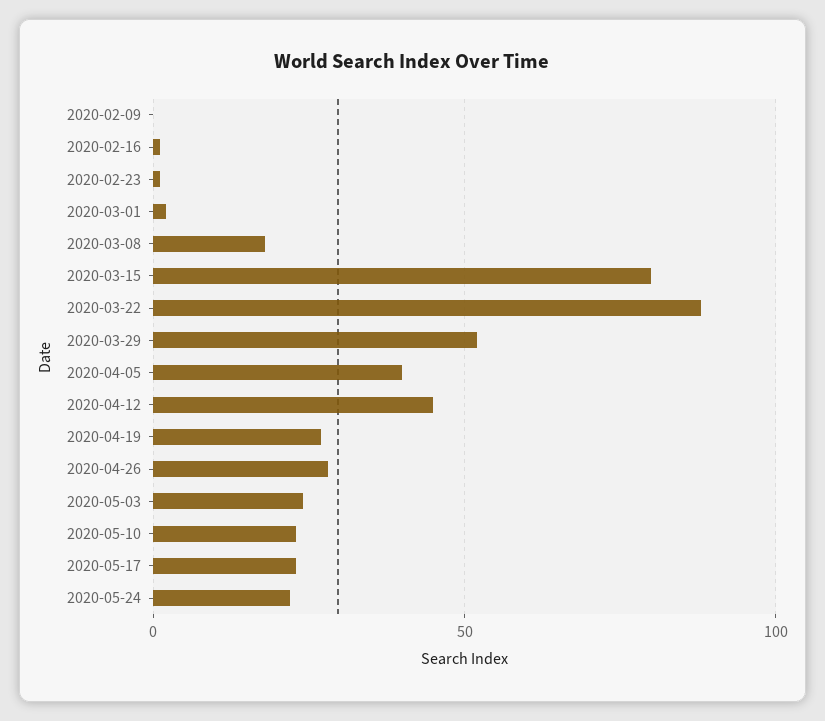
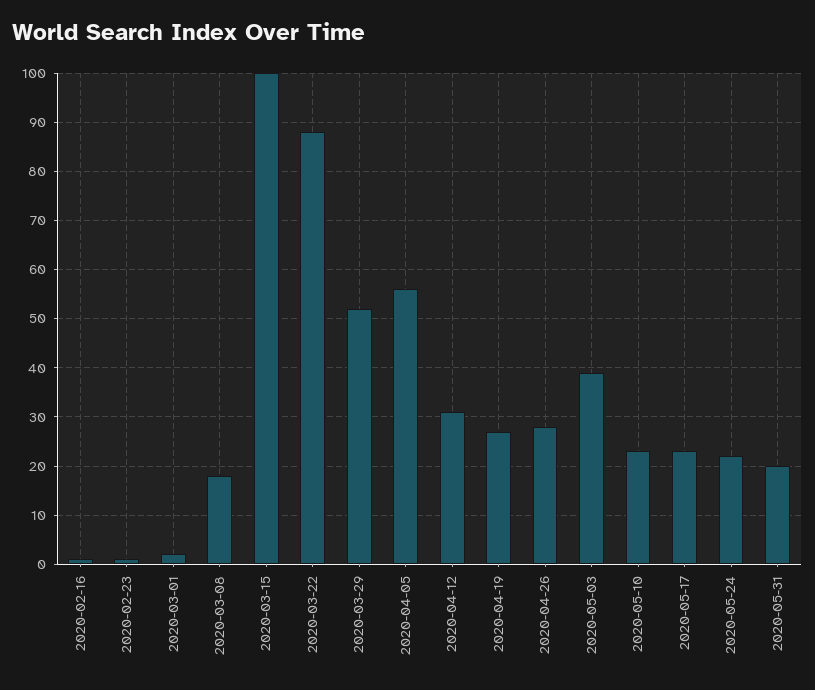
2020-02-09: 0 -> none
2020-03-15: 80 -> 100
2020-04-05: 40 -> 55
2020-04-12: 45 -> 30
2020-05-03: 25 -> 40
2020-05-31: none -> 20

